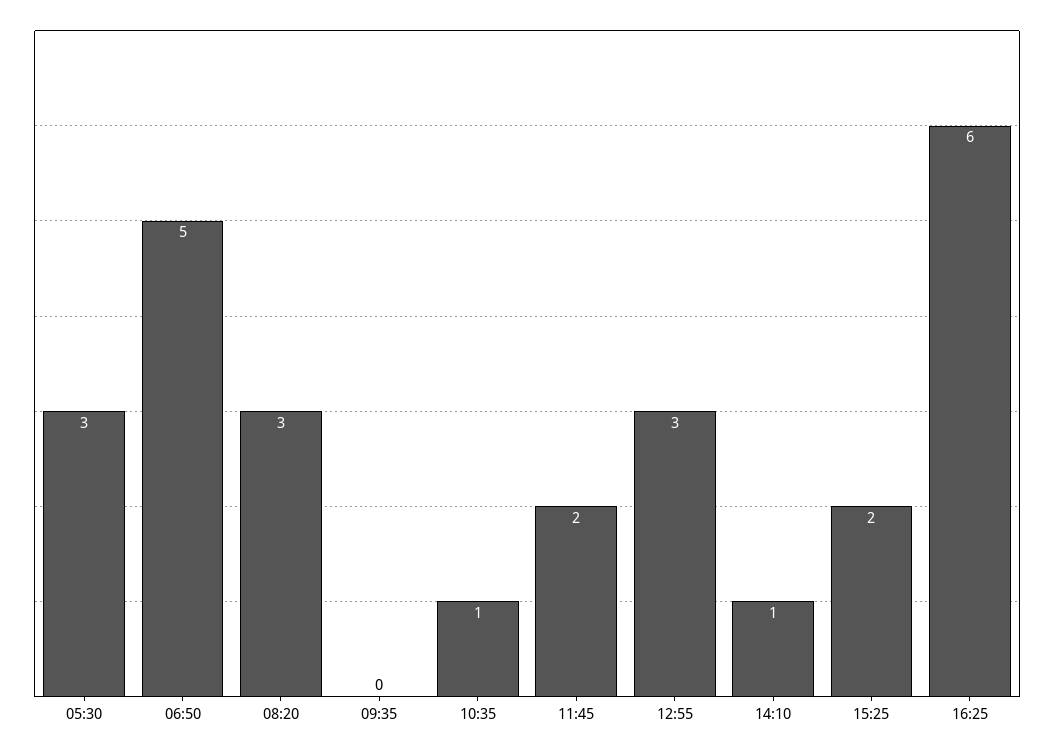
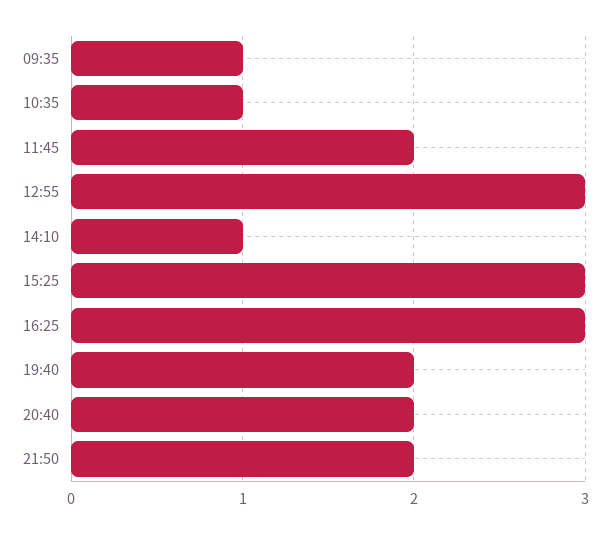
05:30: 3 -> none
06:50: 5 -> none
08:20: 3 -> none
09:35: 0 -> 1
15:25: 2 -> 3
16:25: 6 -> 3
19:40: none -> 2
20:40: none -> 2
21:50: none -> 2

